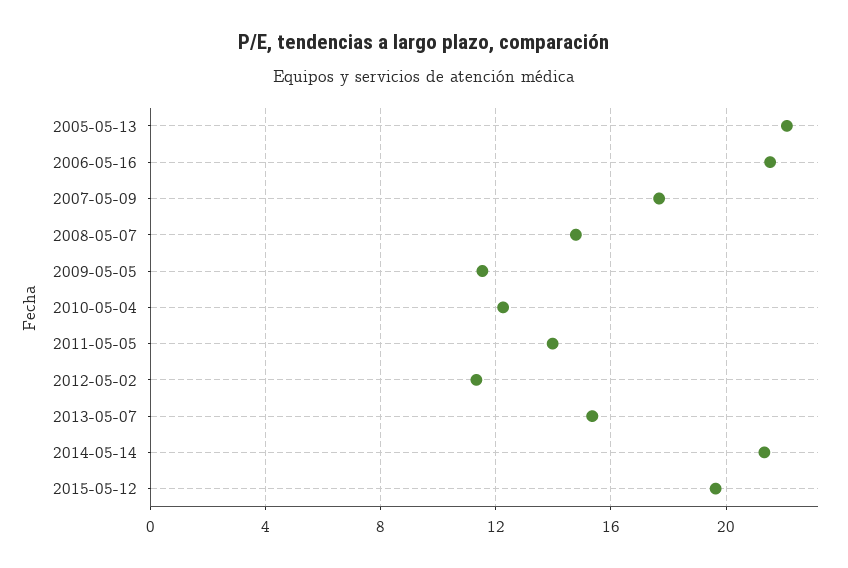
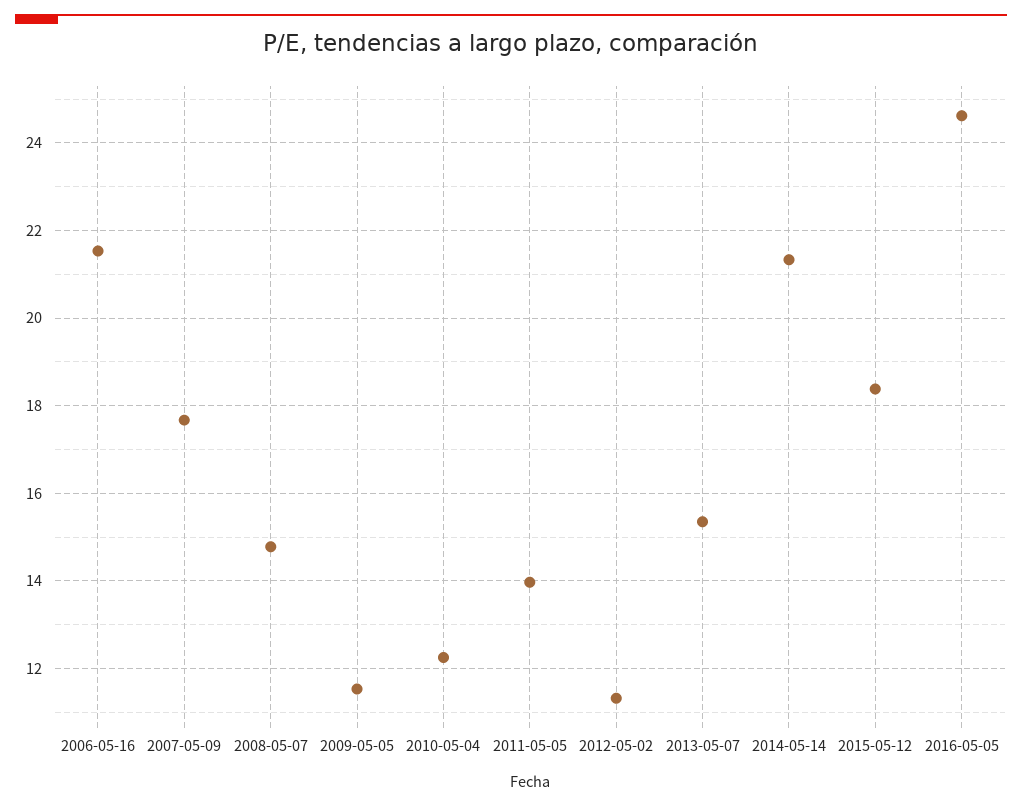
2005-05-13: 22 -> none
2015-05-12: 19.5 -> 18.4
2016-05-05: none -> 24.6

